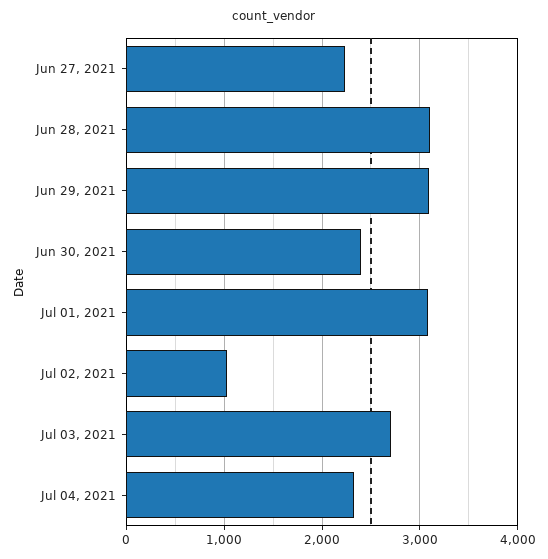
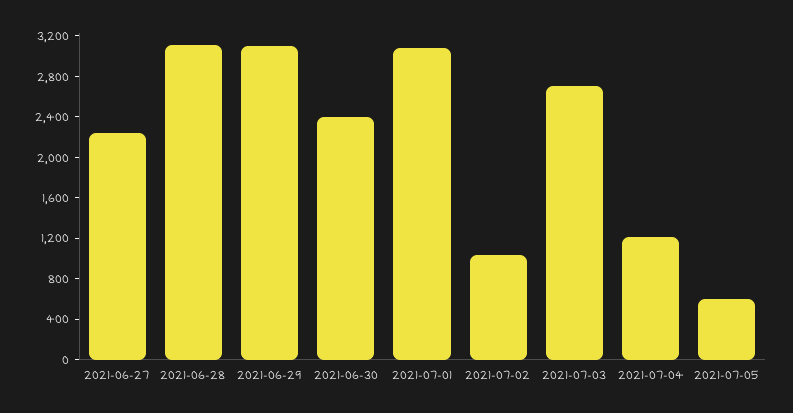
Jul 04, 2021: 2300 -> 1200
2021-07-05: none -> 600

